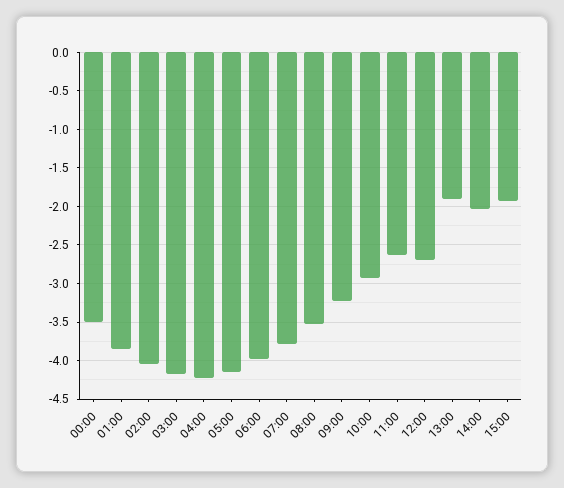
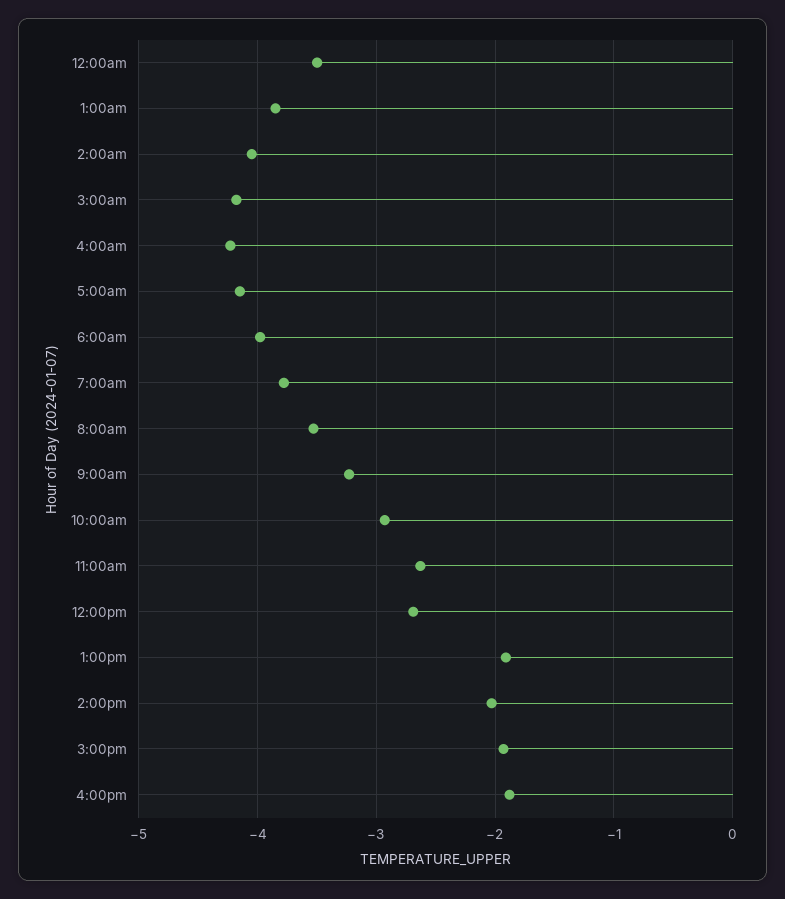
4:00pm: none -> -1.9

